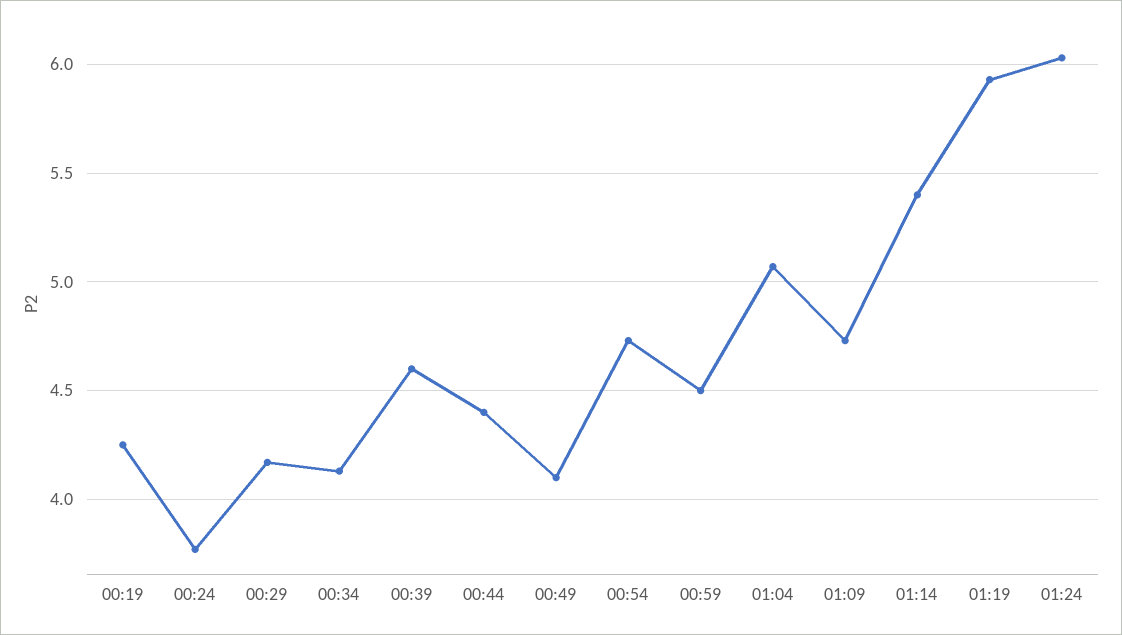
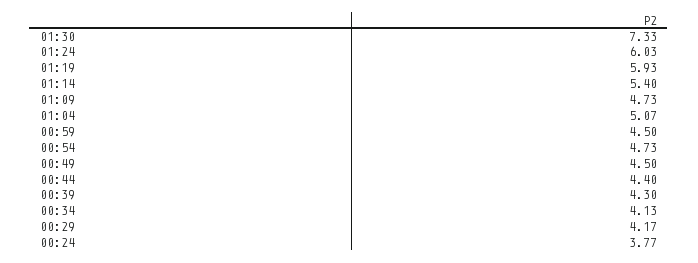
00:19: 4.25 -> none
00:39: 4.6 -> 4.3
00:49: 4.1 -> 4.5
01:30: none -> 7.33

